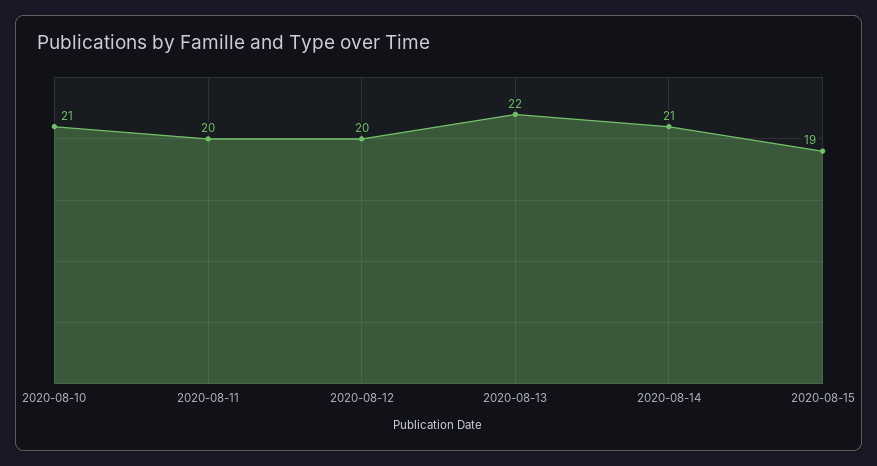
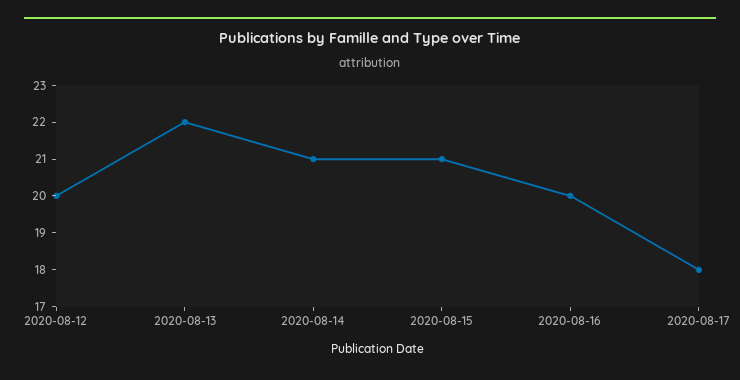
2020-08-10: 21 -> none
2020-08-11: 20 -> none
2020-08-15: 19 -> 21
2020-08-16: none -> 20
2020-08-17: none -> 18

